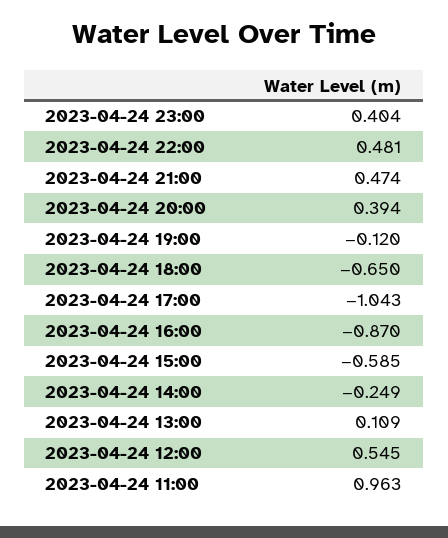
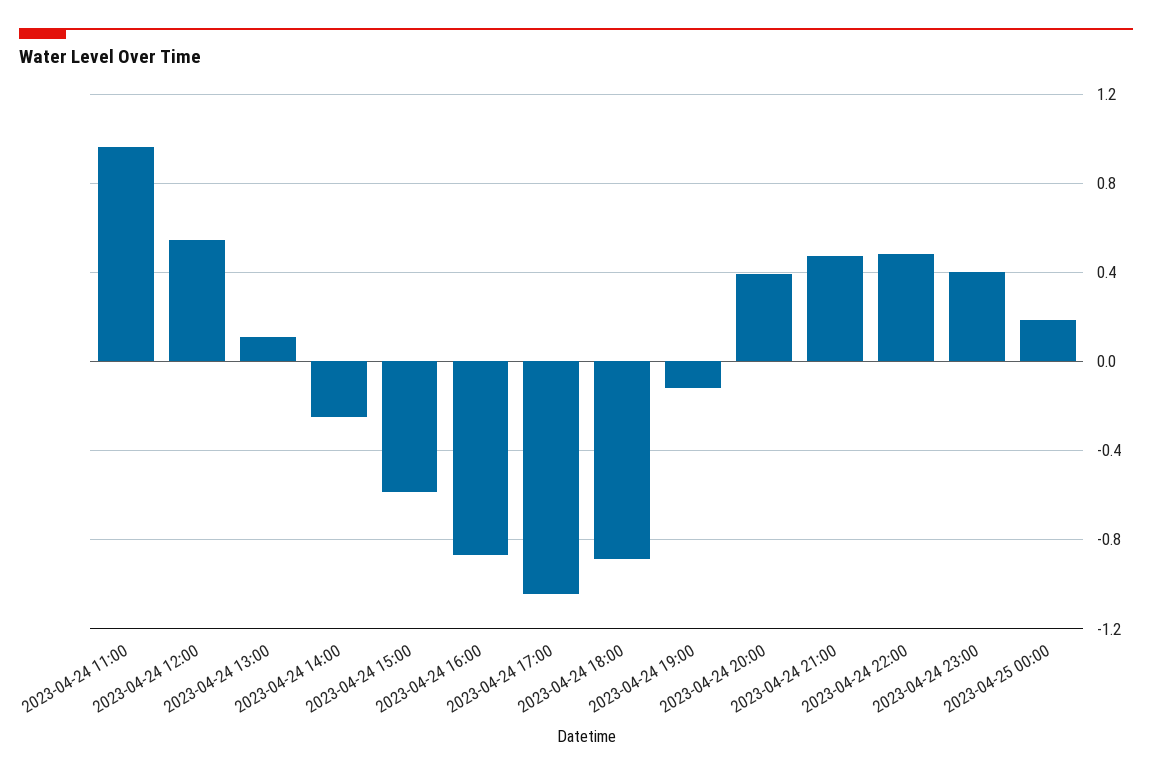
2023-04-24 18:00: -0.65 -> -0.9
2023-04-25 00:00: none -> 0.2

